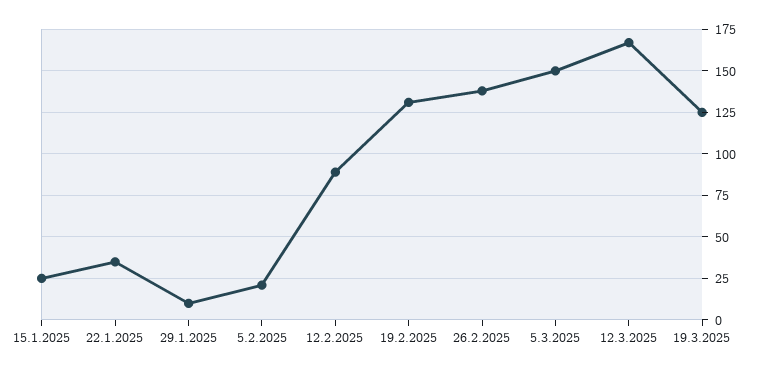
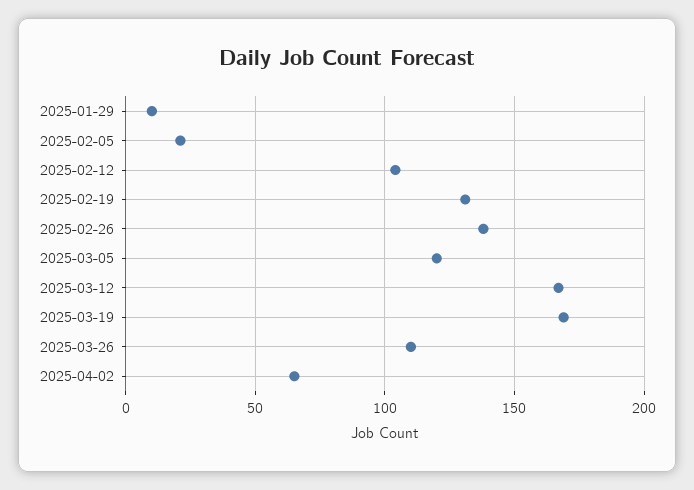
15.1.2025: 25 -> none
22.1.2025: 35 -> none
12.2.2025: 90 -> 105
5.3.2025: 150 -> 120
19.3.2025: 125 -> 170
2025-03-26: none -> 110
2025-04-02: none -> 65

